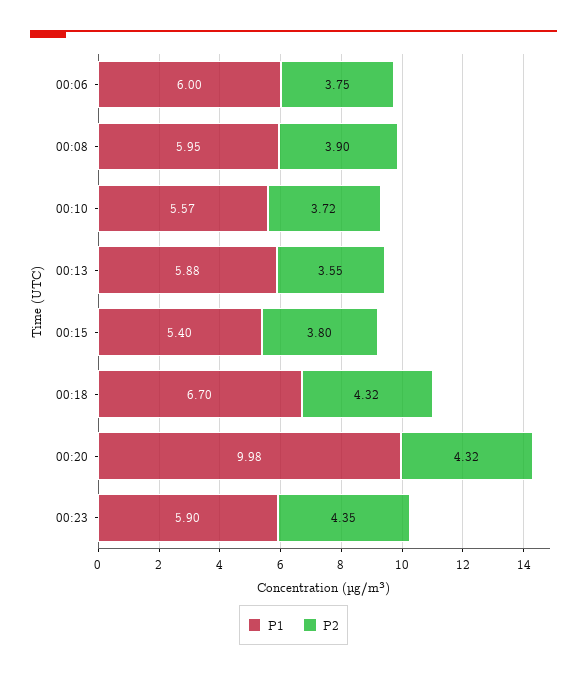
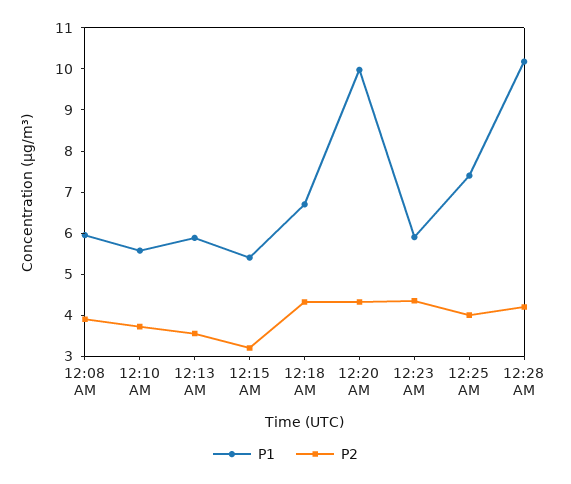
P1, 00:06: 6 -> none
P2, 00:06: 3.75 -> none
P2, 00:15: 3.8 -> 3.2
P1, 12:25 AM: none -> 7.4
P2, 12:25 AM: none -> 4
P1, 12:28 AM: none -> 10.2
P2, 12:28 AM: none -> 4.2

